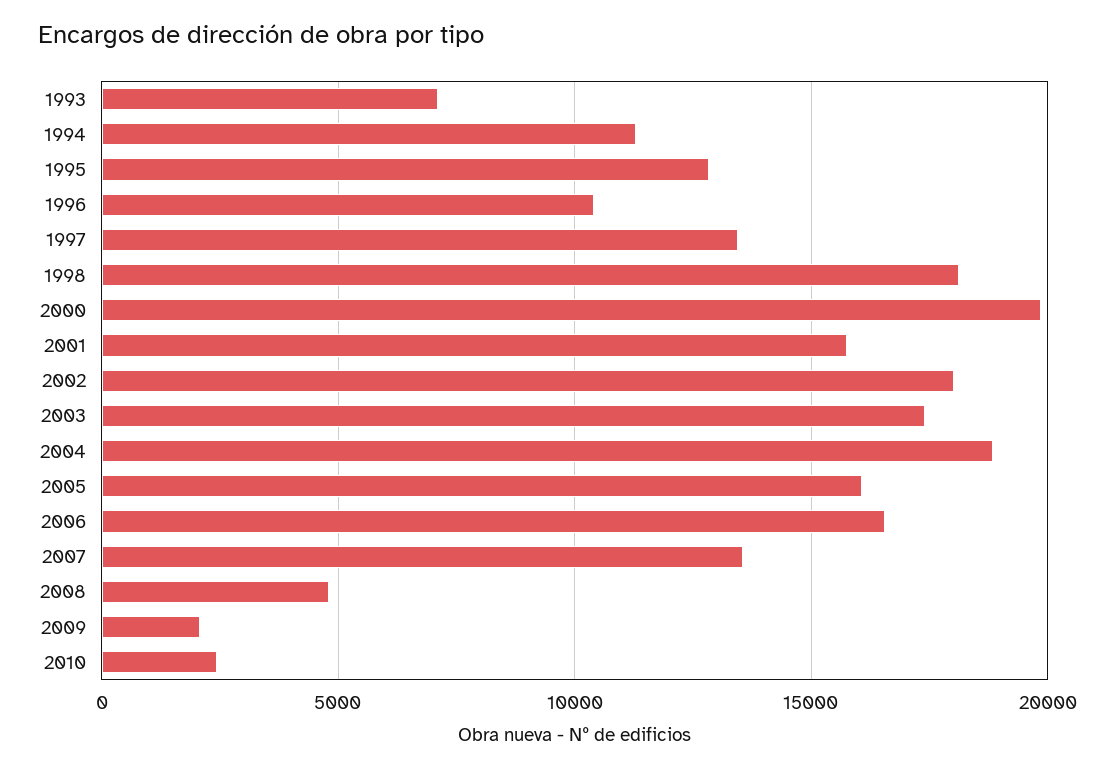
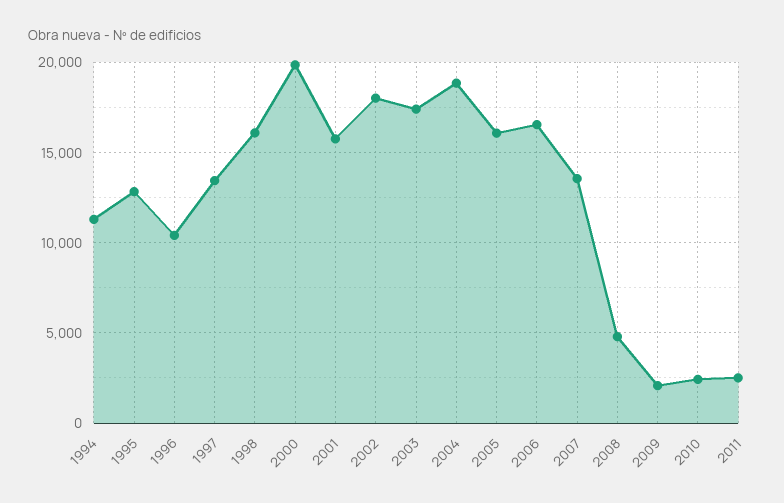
1993: 7000 -> none
1998: 18000 -> 16000
2011: none -> 2500

